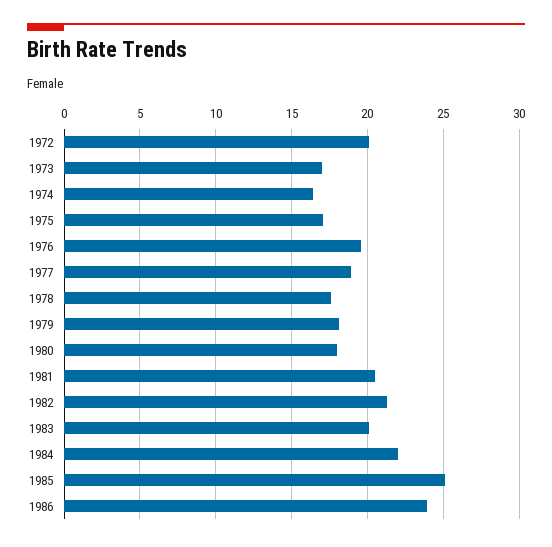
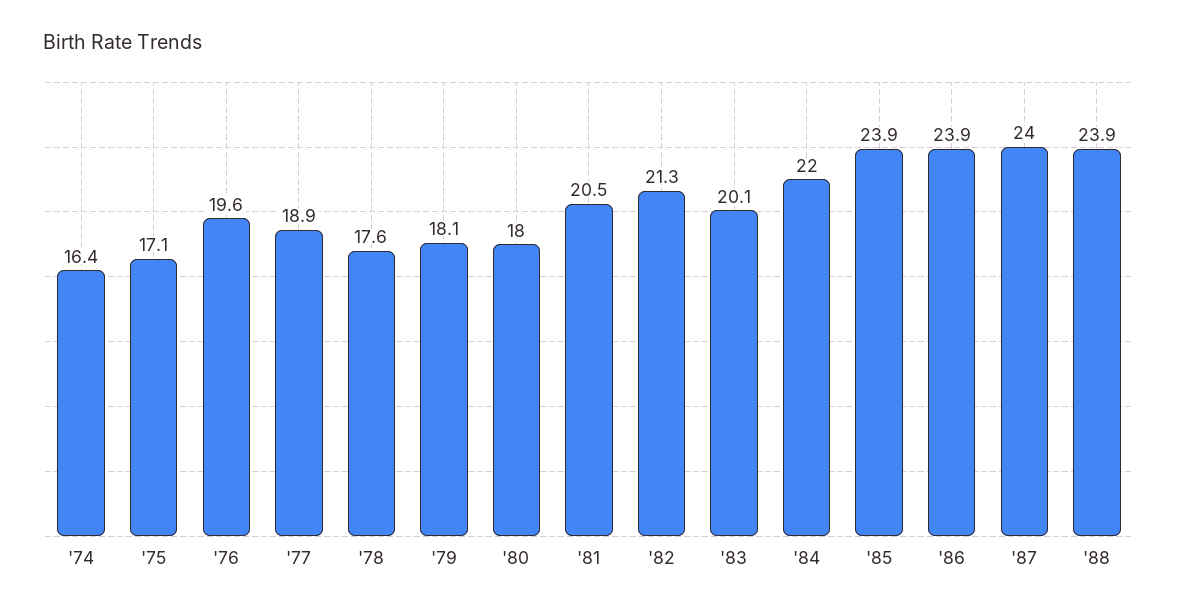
1972: 20 -> none
1973: 17 -> none
1985: 25 -> 23.9
'87: none -> 24
'88: none -> 23.9

